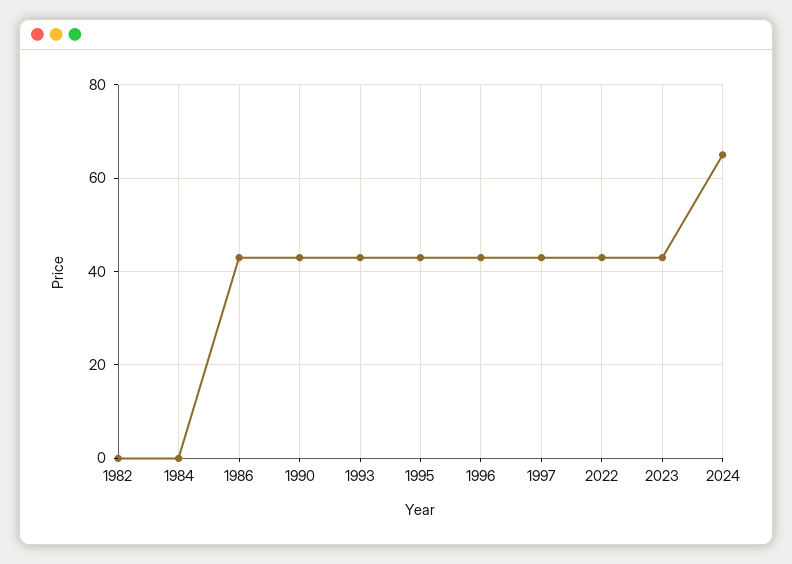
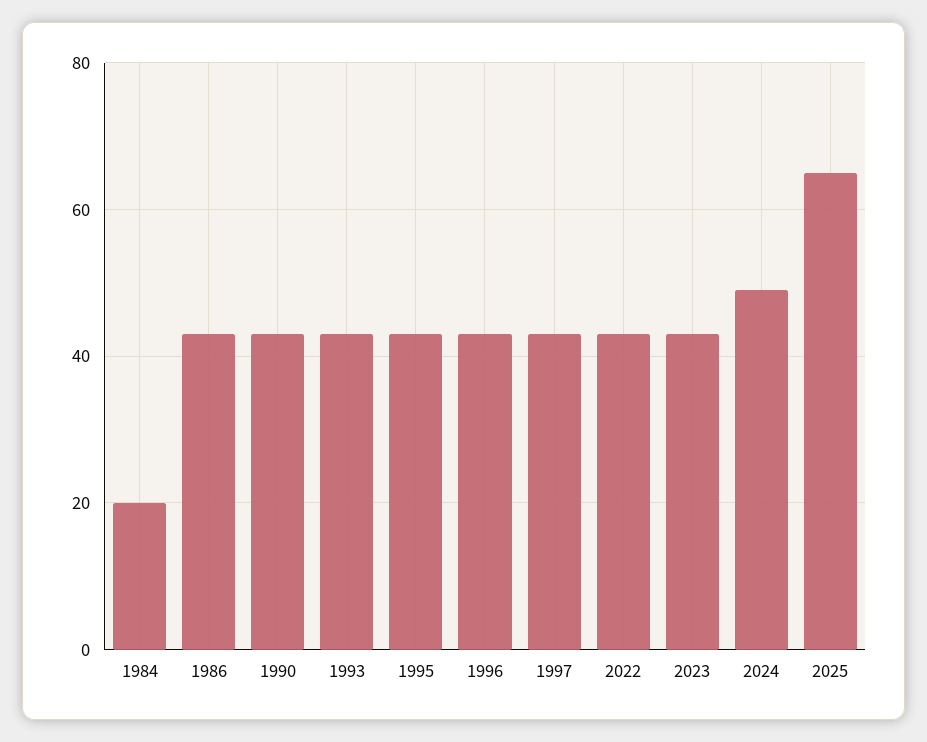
1982: 0 -> none
1984: 0 -> 20
2024: 65 -> 50
2025: none -> 65

